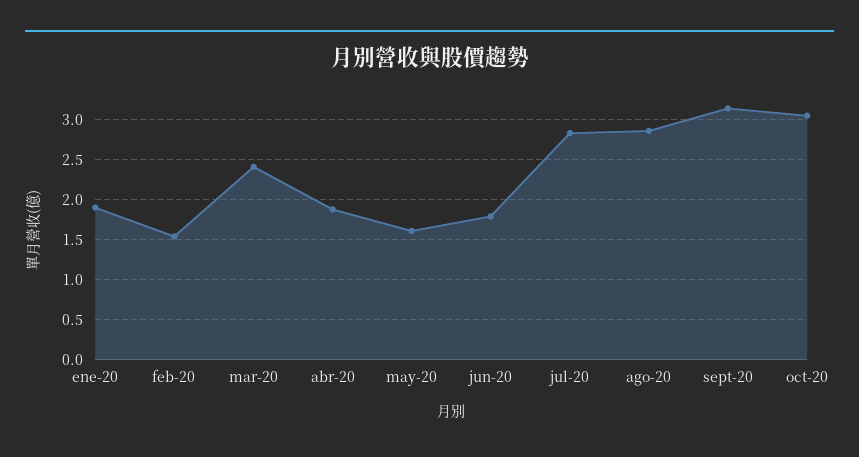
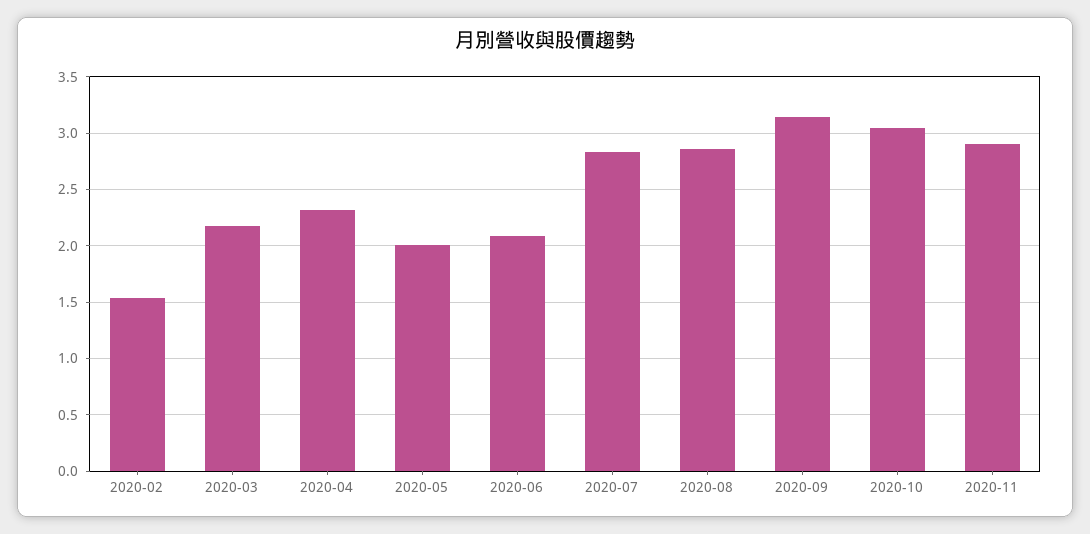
ene-20: 1.9 -> none
mar-20: 2.4 -> 2.2
abr-20: 1.9 -> 2.3
may-20: 1.6 -> 2
jun-20: 1.8 -> 2.1
2020-11: none -> 2.9

